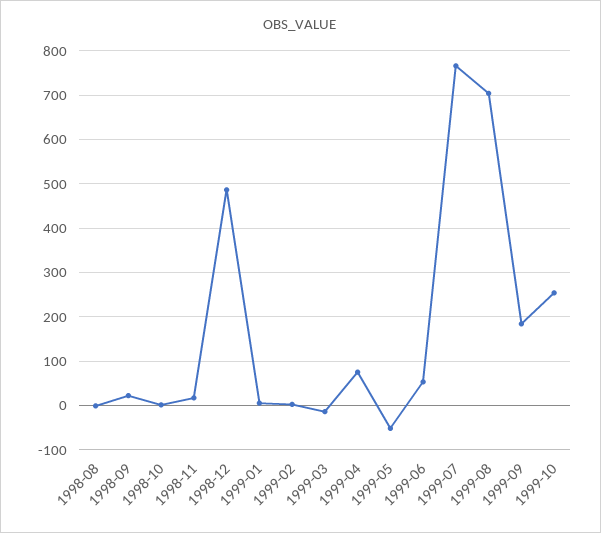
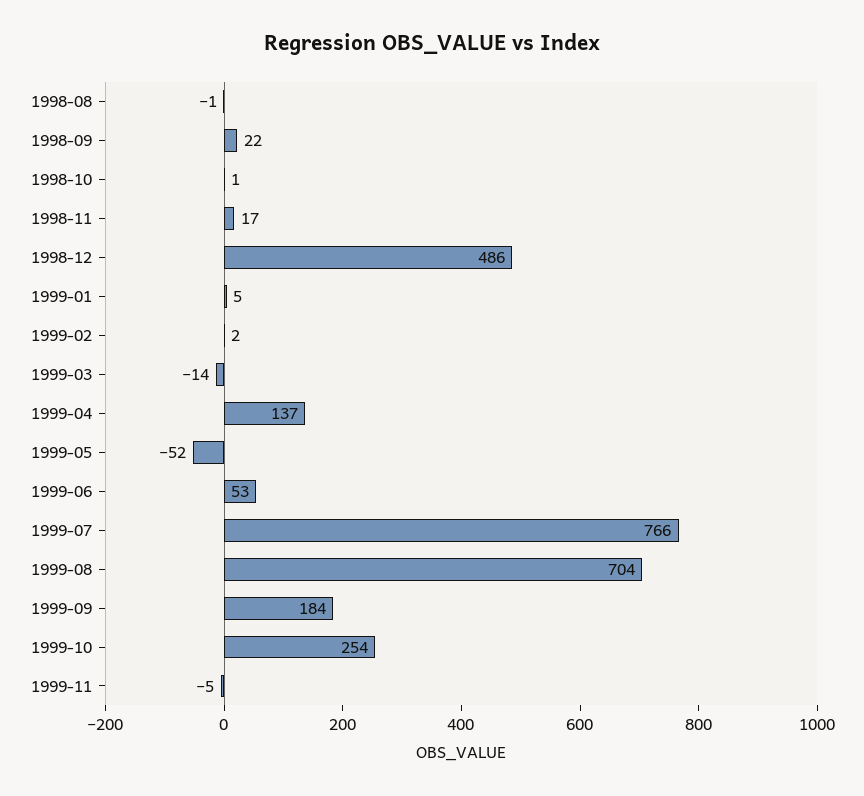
1999-04: 80 -> 137
1999-11: none -> -5

